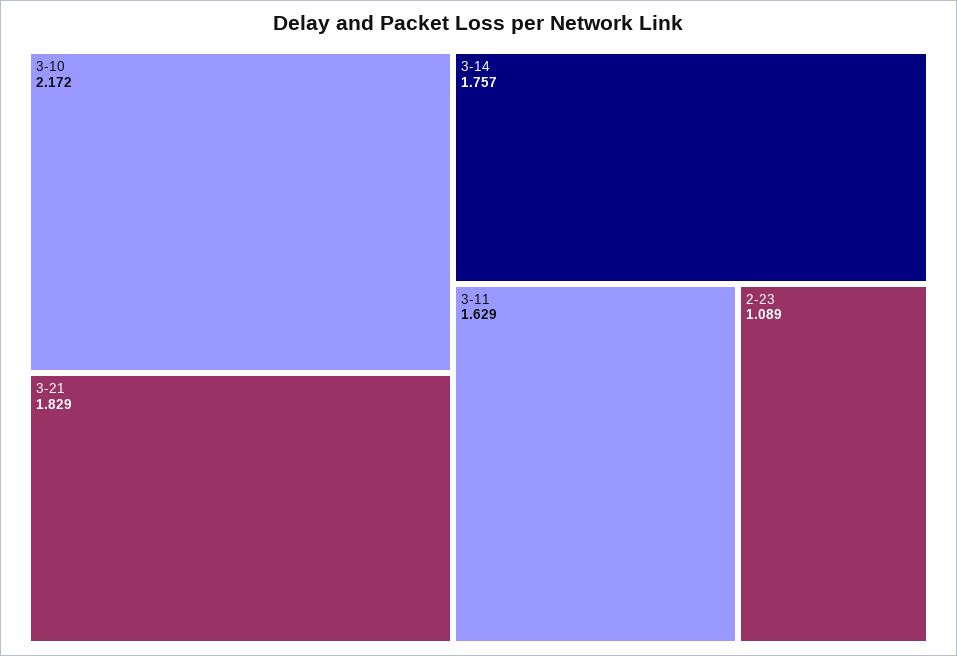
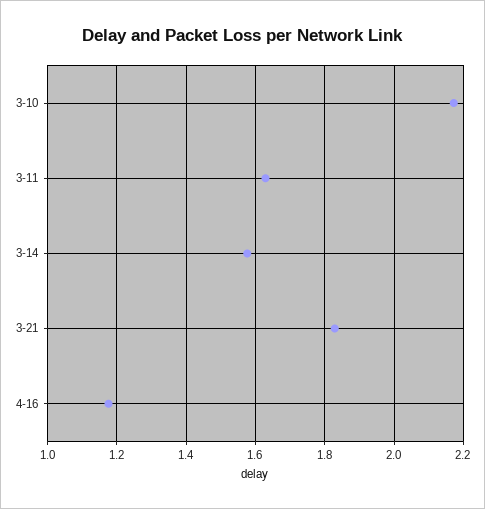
3-14: 1.757 -> 1.58
2-23: 1.089 -> none
4-16: none -> 1.18

